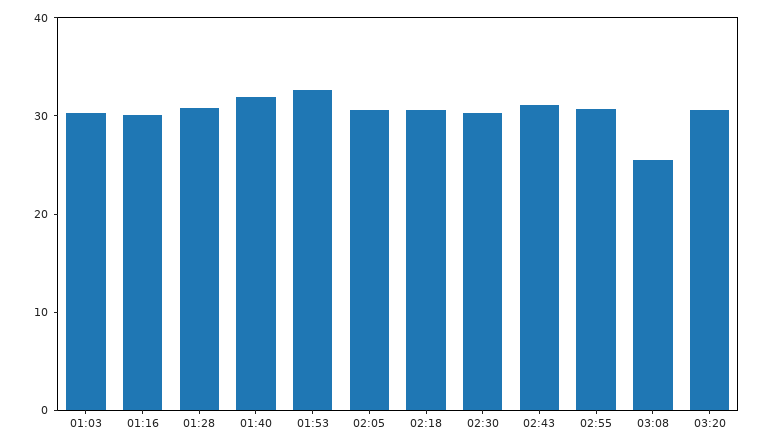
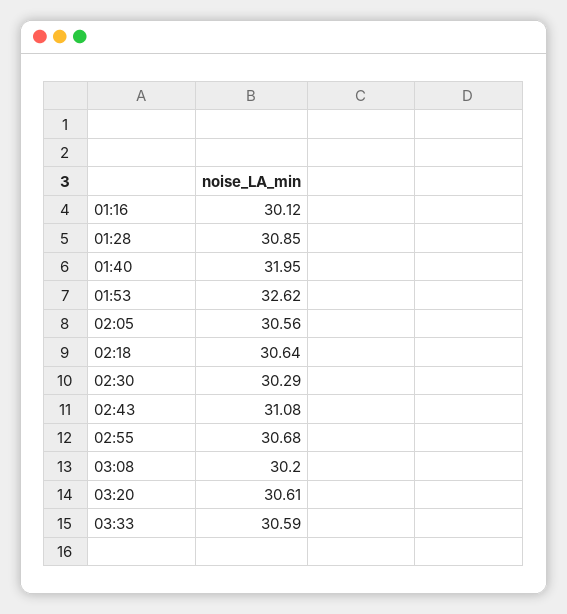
01:03: 30 -> none
03:08: 26 -> 30.2
03:33: none -> 30.59

